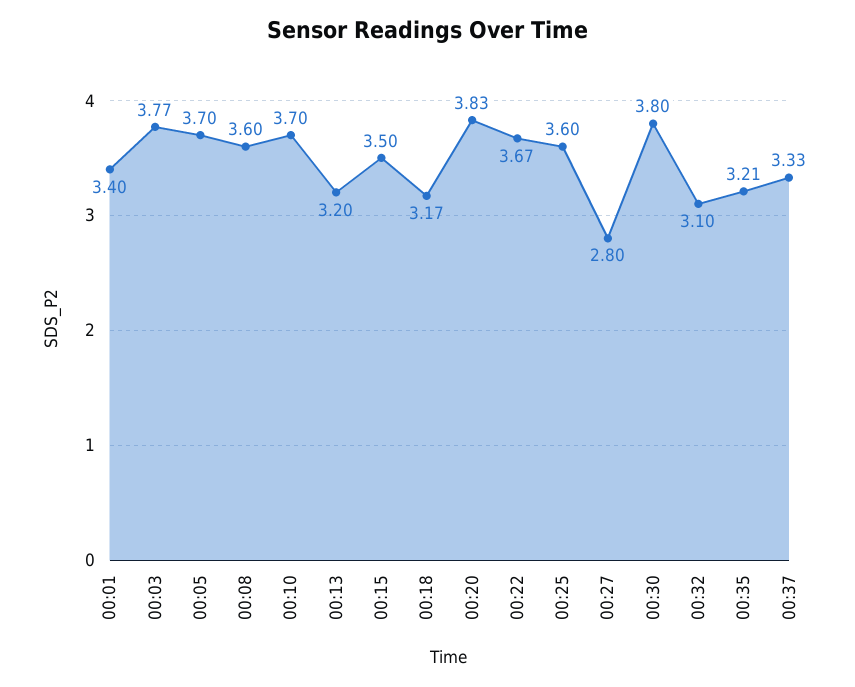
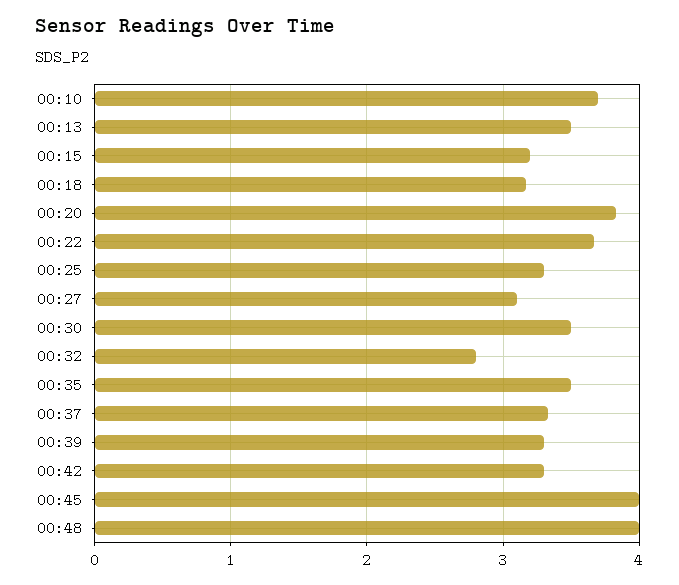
00:01: 3.4 -> none
00:03: 3.77 -> none
00:05: 3.7 -> none
00:08: 3.6 -> none
00:13: 3.2 -> 3.5
00:15: 3.5 -> 3.2
00:25: 3.6 -> 3.3
00:27: 2.8 -> 3.1
00:30: 3.8 -> 3.5
00:32: 3.1 -> 2.8
00:35: 3.21 -> 3.5
00:39: none -> 3.3
00:42: none -> 3.3
00:45: none -> 4
00:48: none -> 4

